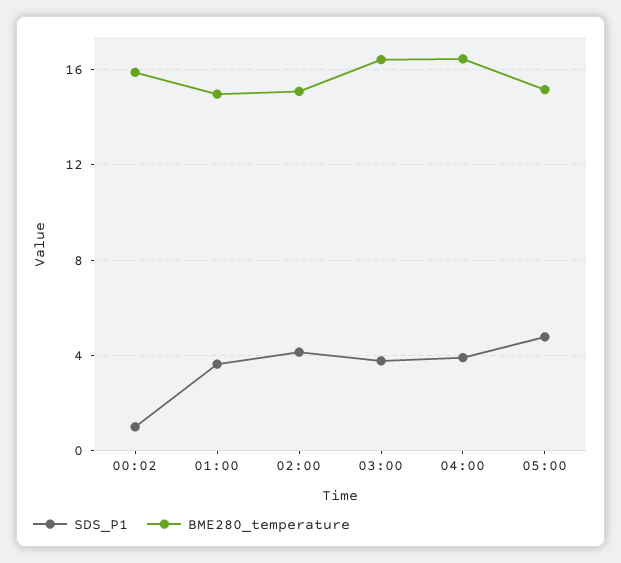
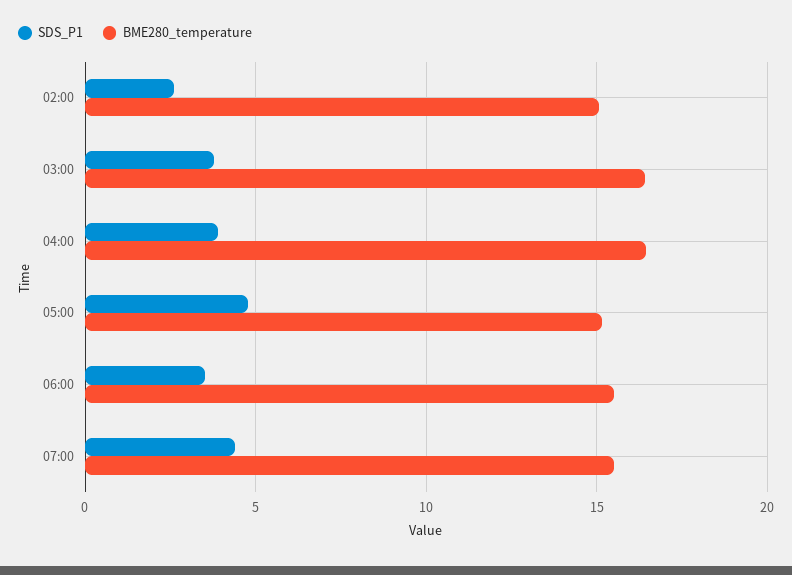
SDS_P1, 00:02: 1 -> none
BME280_temperature, 00:02: 16 -> none
SDS_P1, 01:00: 3.5 -> none
BME280_temperature, 01:00: 15 -> none
SDS_P1, 02:00: 4 -> 2.5
SDS_P1, 06:00: none -> 3.5
BME280_temperature, 06:00: none -> 15.5
SDS_P1, 07:00: none -> 4.5
BME280_temperature, 07:00: none -> 15.5

